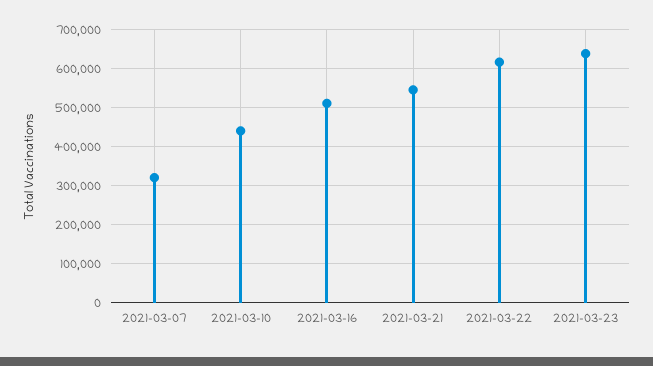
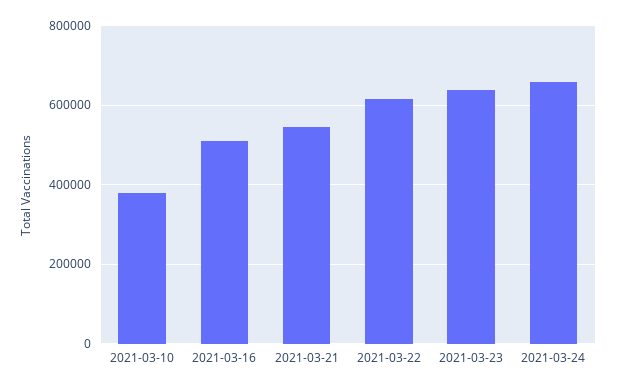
2021-03-07: 320000 -> none
2021-03-10: 440000 -> 380000
2021-03-24: none -> 660000

